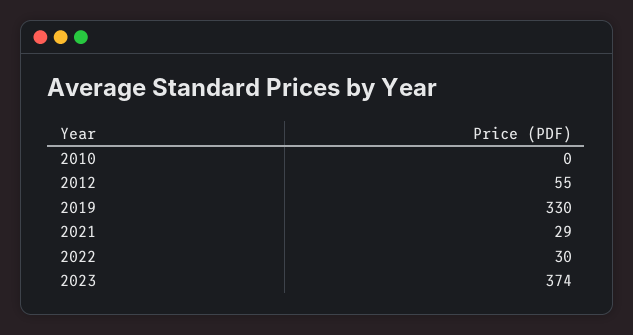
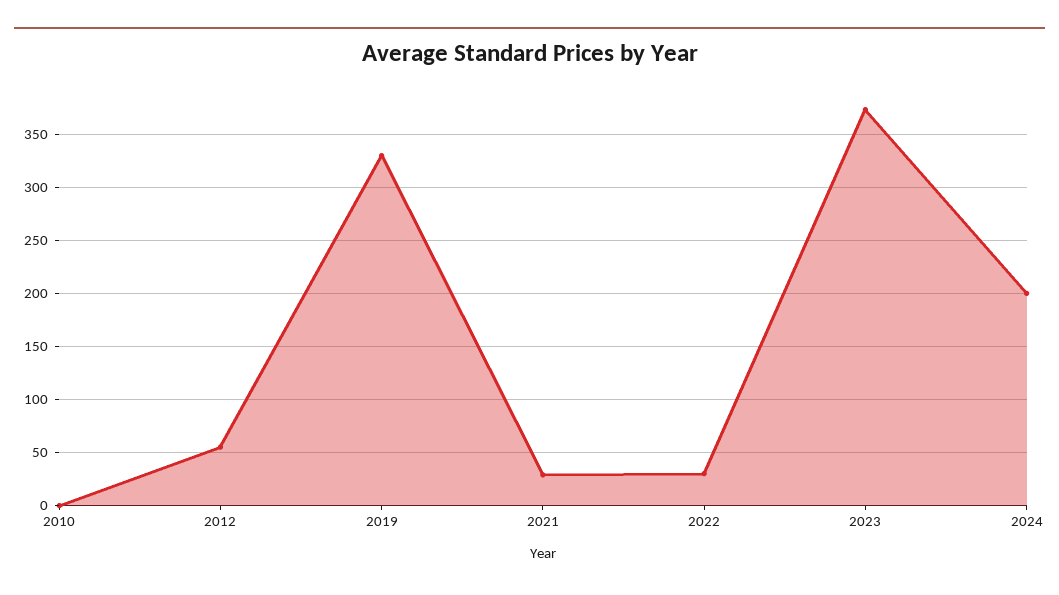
2024: none -> 200

